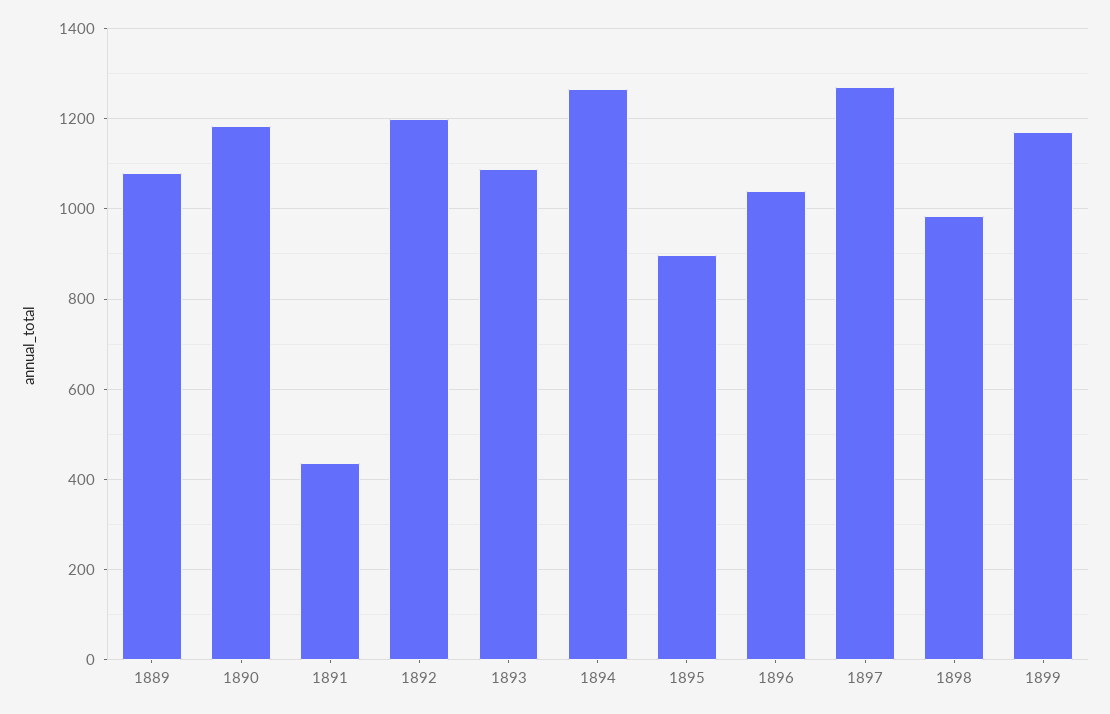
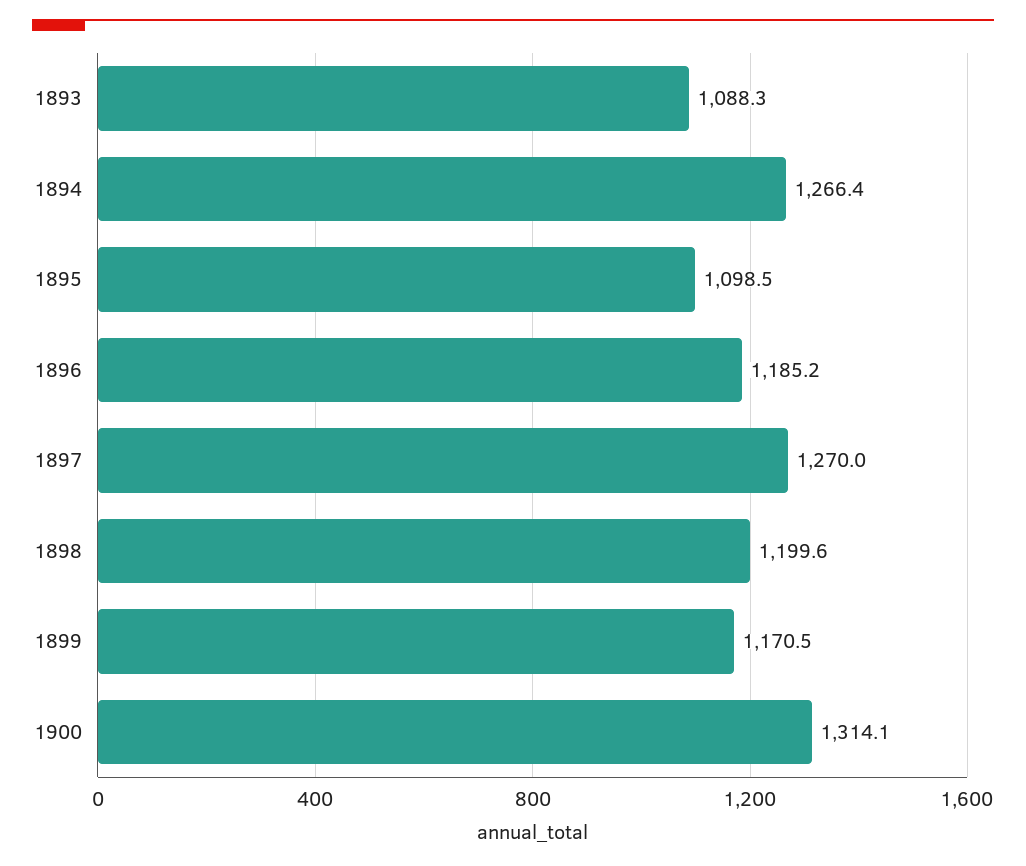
1889: 1080 -> none
1890: 1180 -> none
1891: 440 -> none
1892: 1200 -> none
1895: 900 -> 1098.5
1896: 1040 -> 1185.2
1898: 980 -> 1199.6
1900: none -> 1314.1

